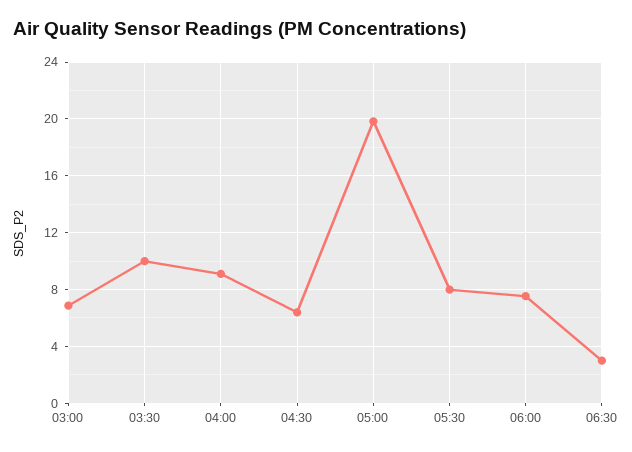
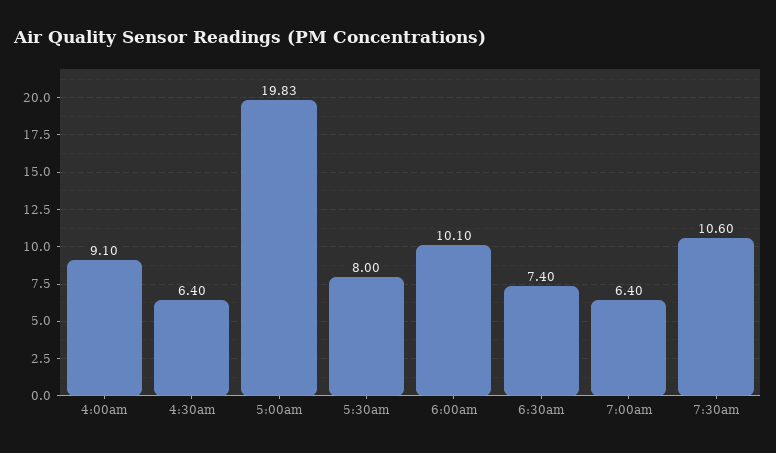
03:00: 7 -> none
03:30: 10 -> none
06:00: 7.5 -> 10.1
06:30: 3 -> 7.4
7:00am: none -> 6.4
7:30am: none -> 10.6

